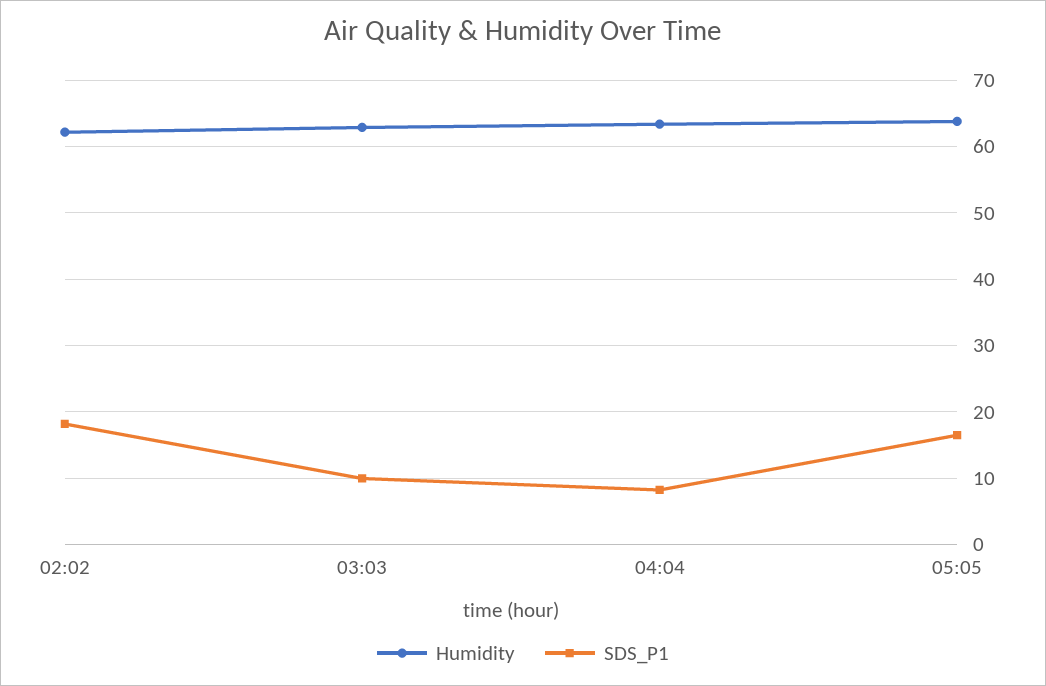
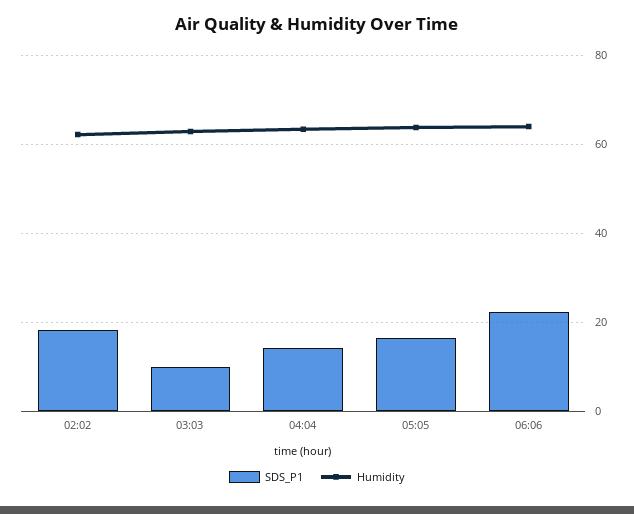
SDS_P1, 04:04: 8 -> 14
SDS_P1, 06:06: none -> 22
Humidity, 06:06: none -> 64

